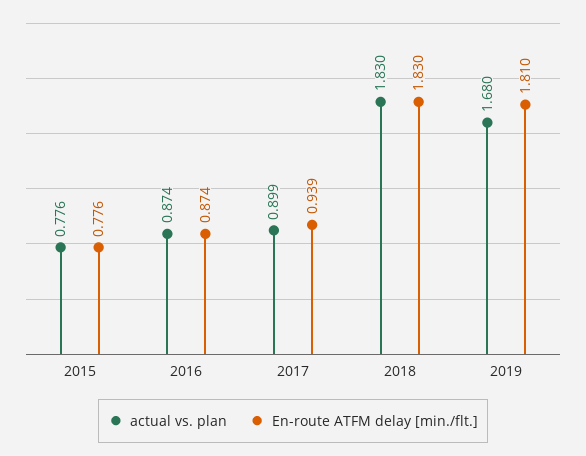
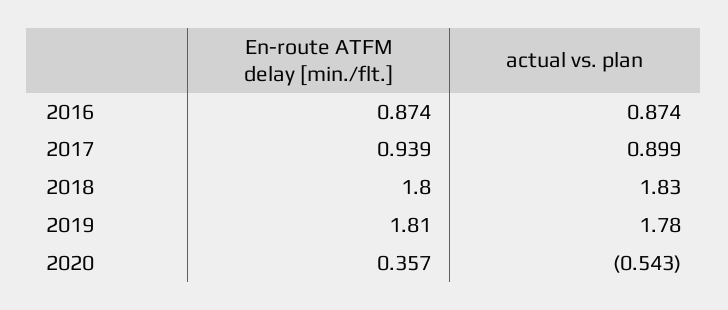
actual vs. plan, 2015: 0.776 -> none
En-route ATFM delay [min./flt.], 2015: 0.776 -> none
En-route ATFM delay [min./flt.], 2018: 1.83 -> 1.8
actual vs. plan, 2019: 1.68 -> 1.78
En-route ATFM delay [min./flt.], 2020: none -> 0.357
actual vs. plan, 2020: none -> -0.543

